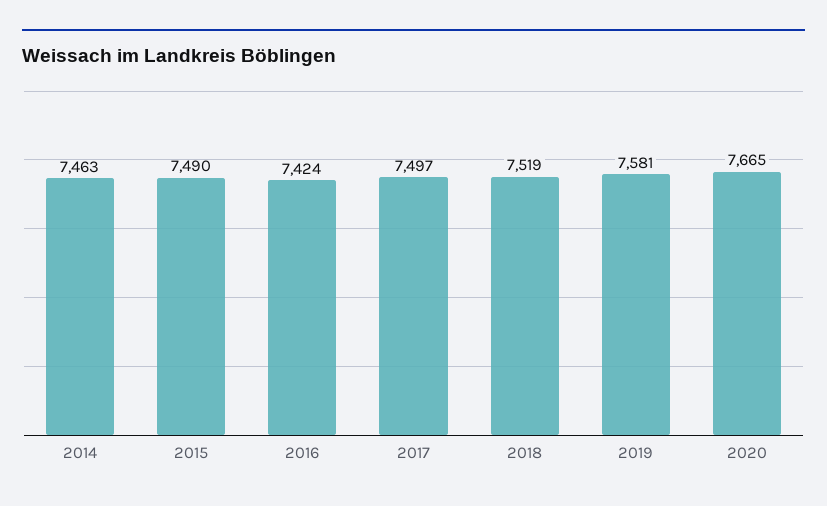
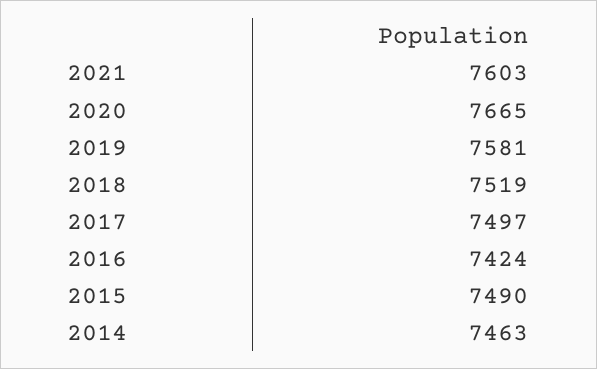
2021: none -> 7603

